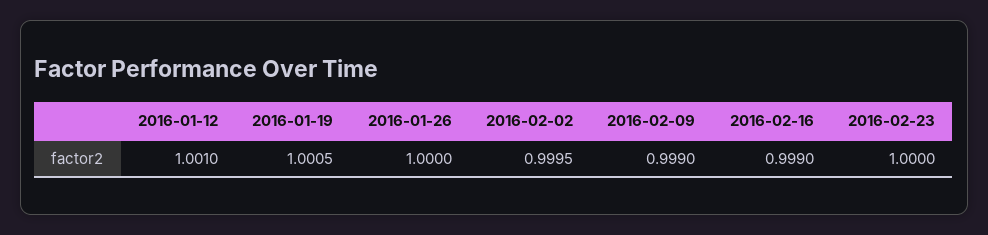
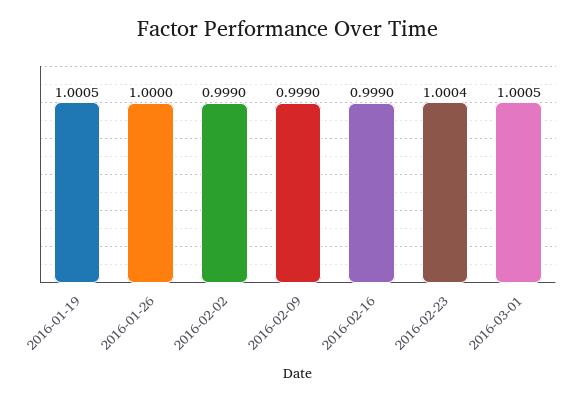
2016-01-12: 1.001 -> none
2016-02-02: 0.9995 -> 0.999
2016-02-23: 1 -> 1.0004
2016-03-01: none -> 1.0005

